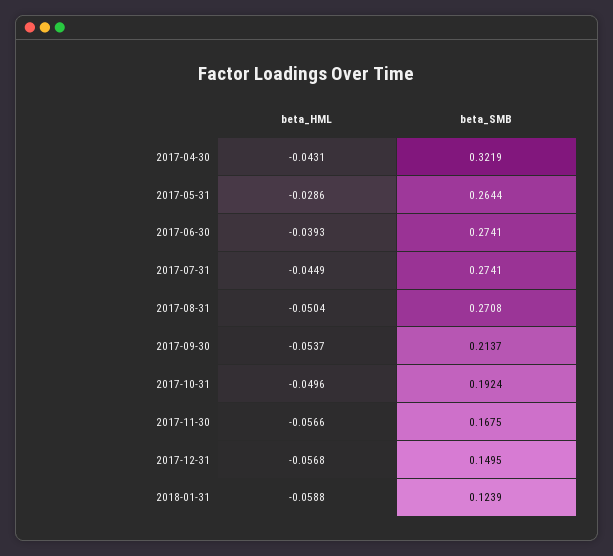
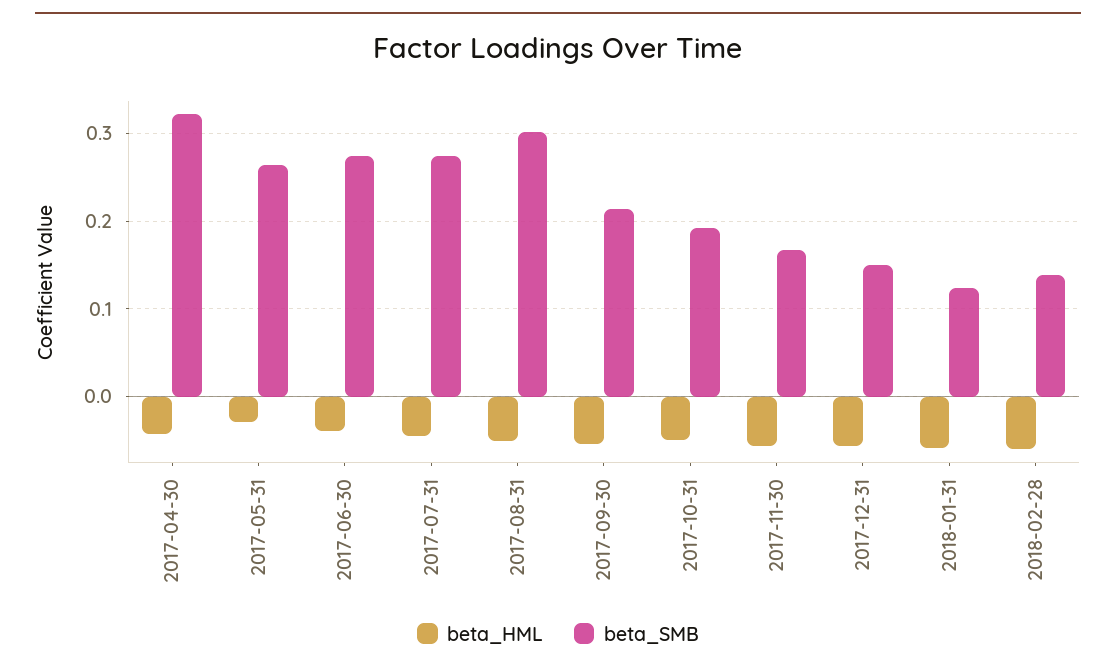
beta_SMB, 2017-08-31: 0.2708 -> 0.3
beta_HML, 2018-02-28: none -> -0.06
beta_SMB, 2018-02-28: none -> 0.14

